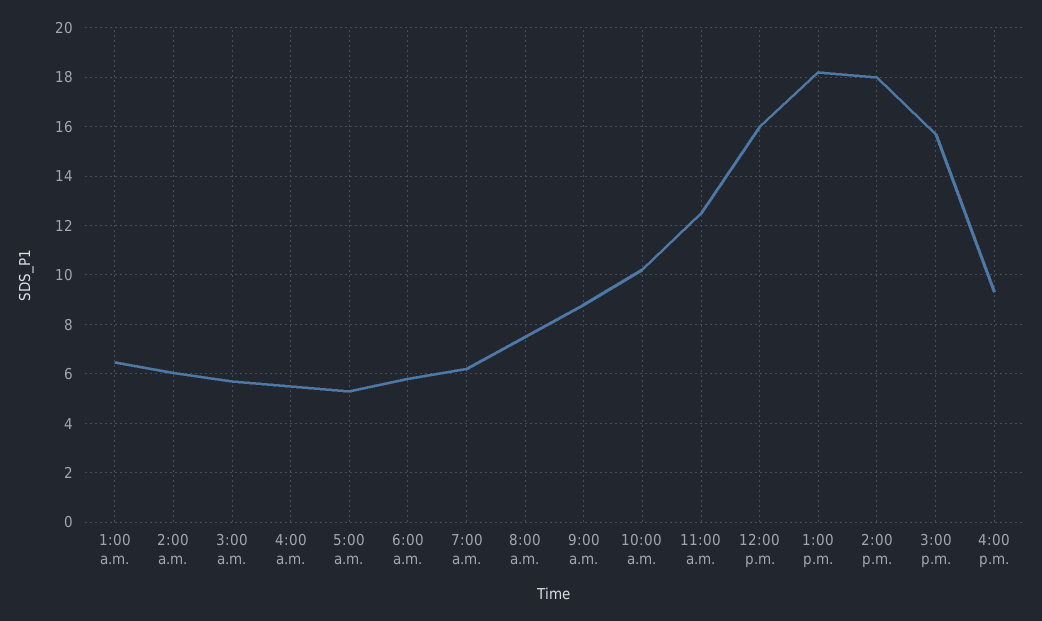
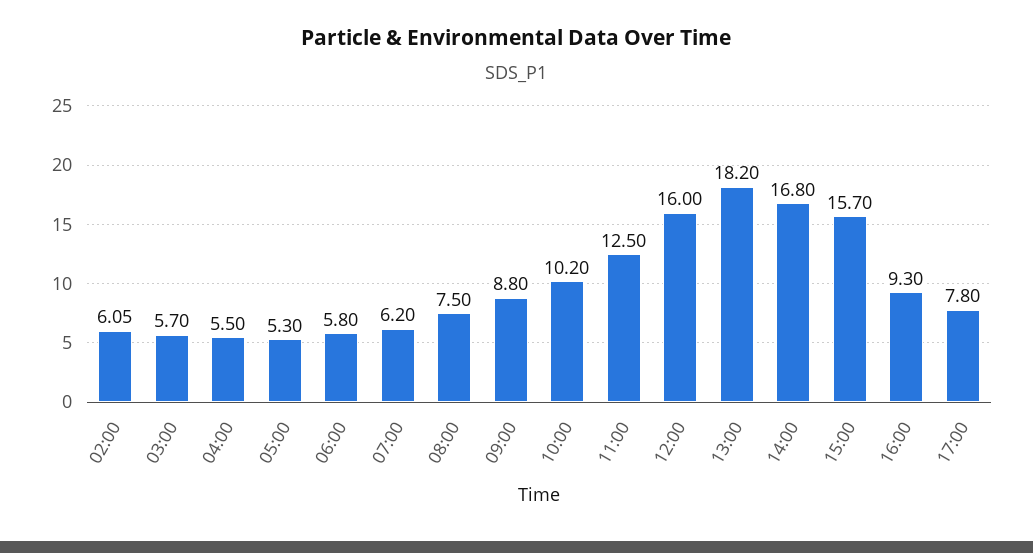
1:00 a.m.: 6.5 -> none
2:00 p.m.: 18 -> 16.8
17:00: none -> 7.8

